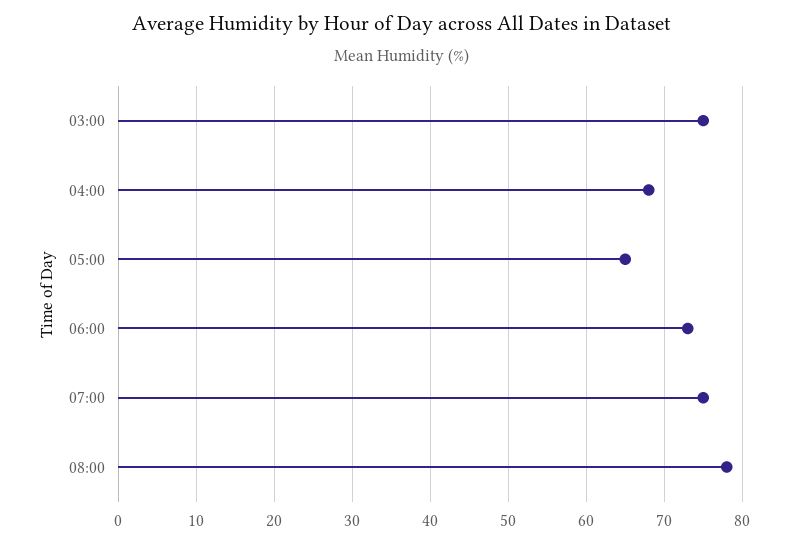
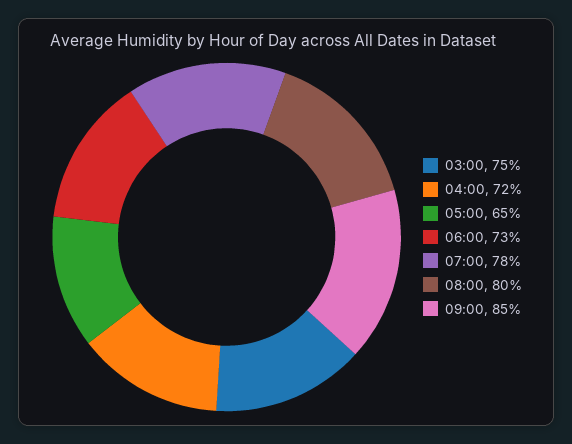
04:00: 68 -> 72
07:00: 75 -> 78
08:00: 78 -> 80
09:00: none -> 85

